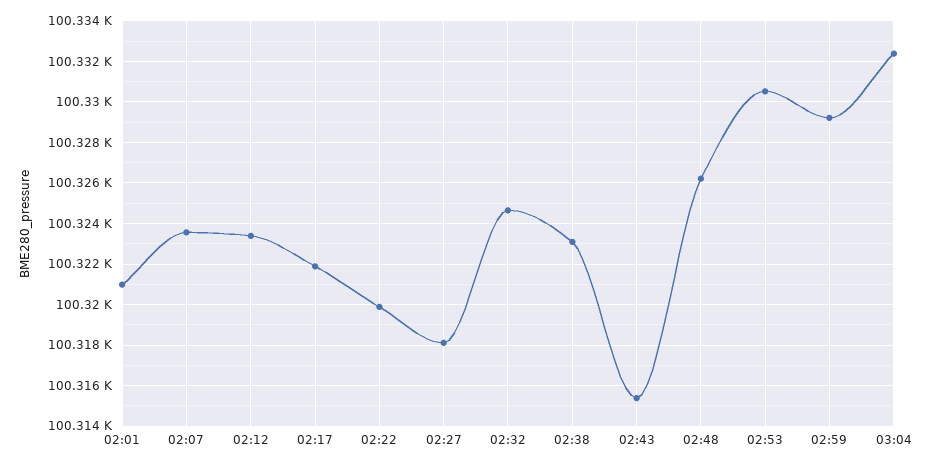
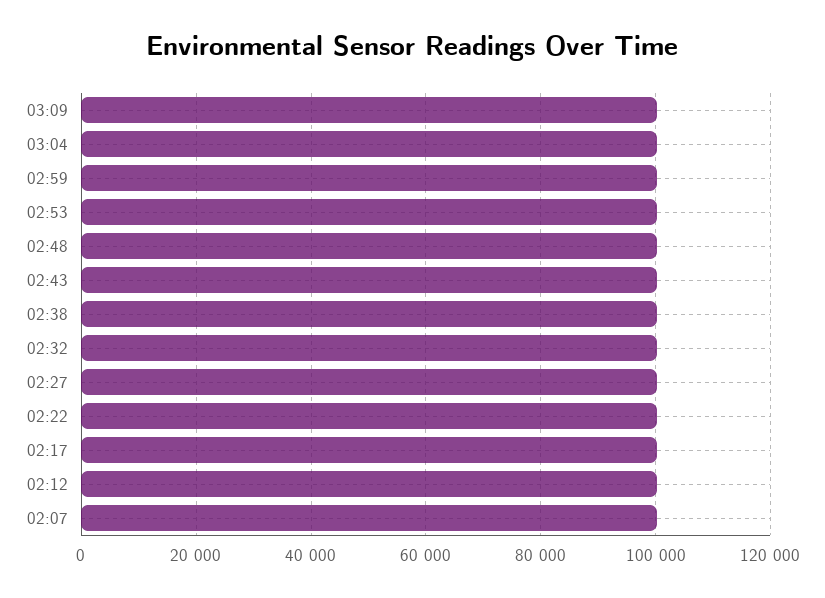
02:01: 100321 -> none
03:09: none -> 100000

